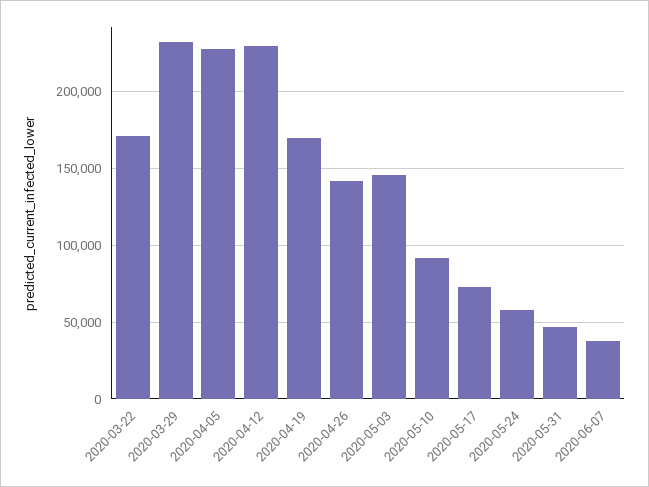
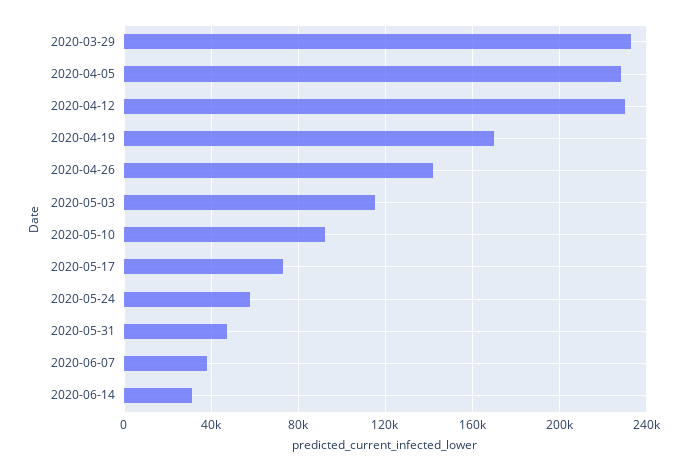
2020-03-22: 170000 -> none
2020-05-03: 145000 -> 115000
2020-06-14: none -> 30000

